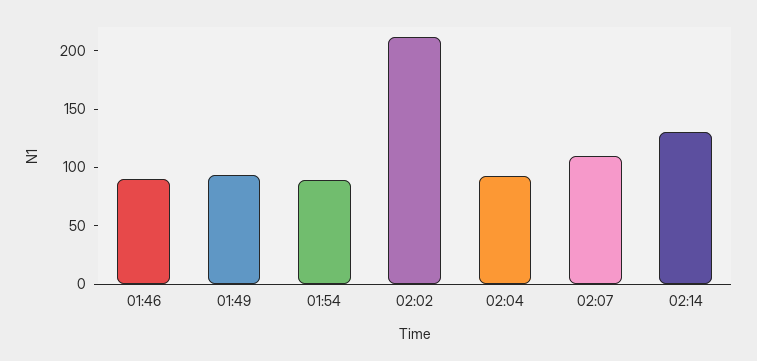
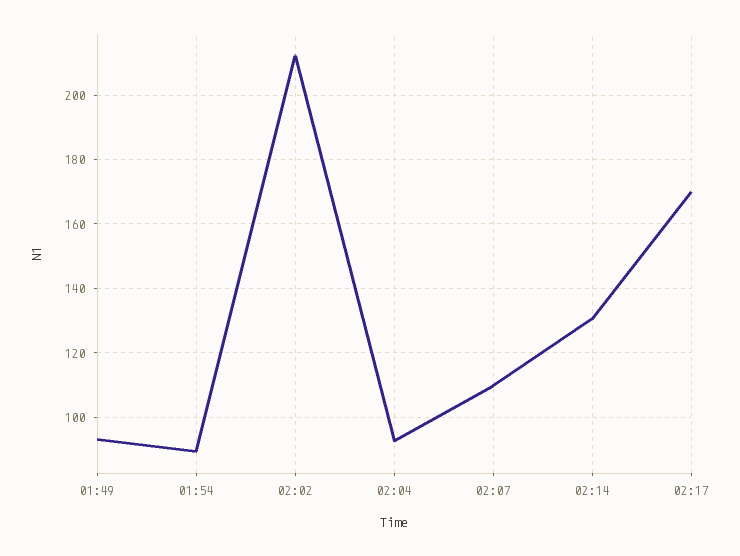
01:46: 90 -> none
02:17: none -> 170

